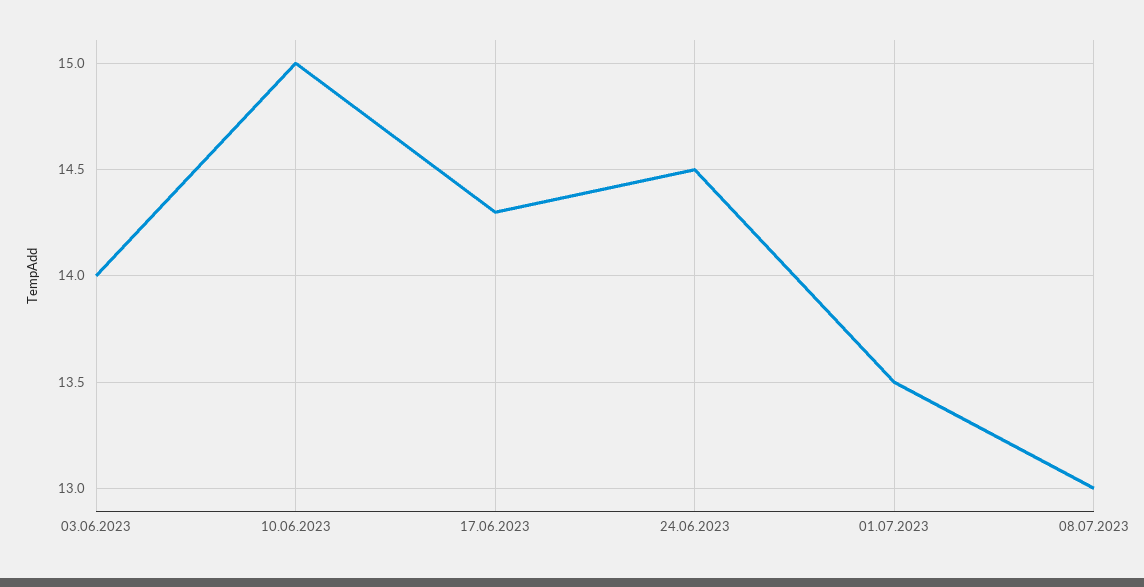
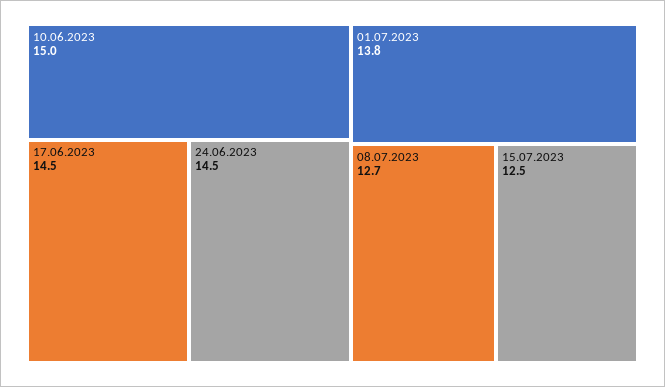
03.06.2023: 14 -> none
17.06.2023: 14.3 -> 14.5
01.07.2023: 13.5 -> 13.8
08.07.2023: 13 -> 12.7
15.07.2023: none -> 12.5

